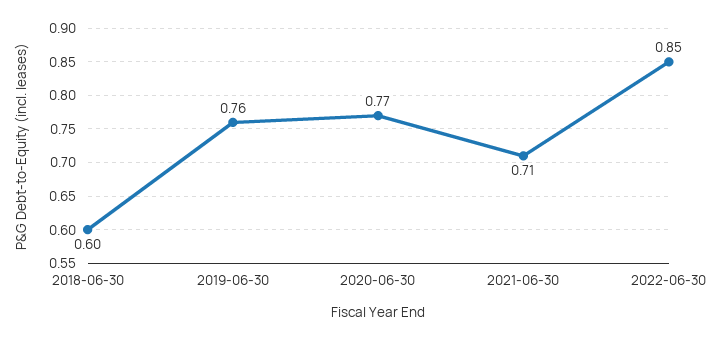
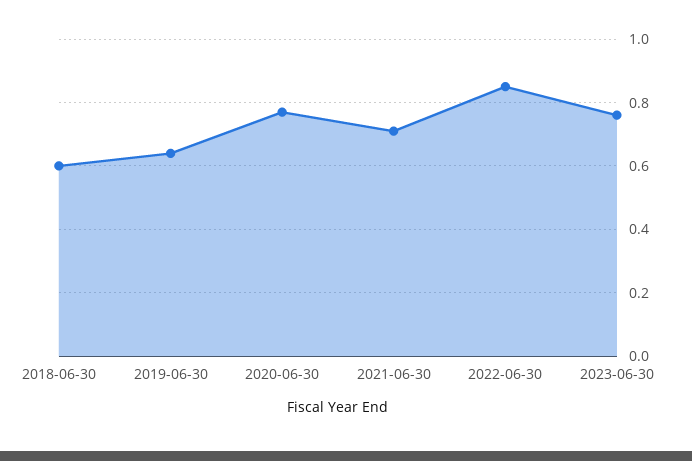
2019-06-30: 0.76 -> 0.65
2023-06-30: none -> 0.75

